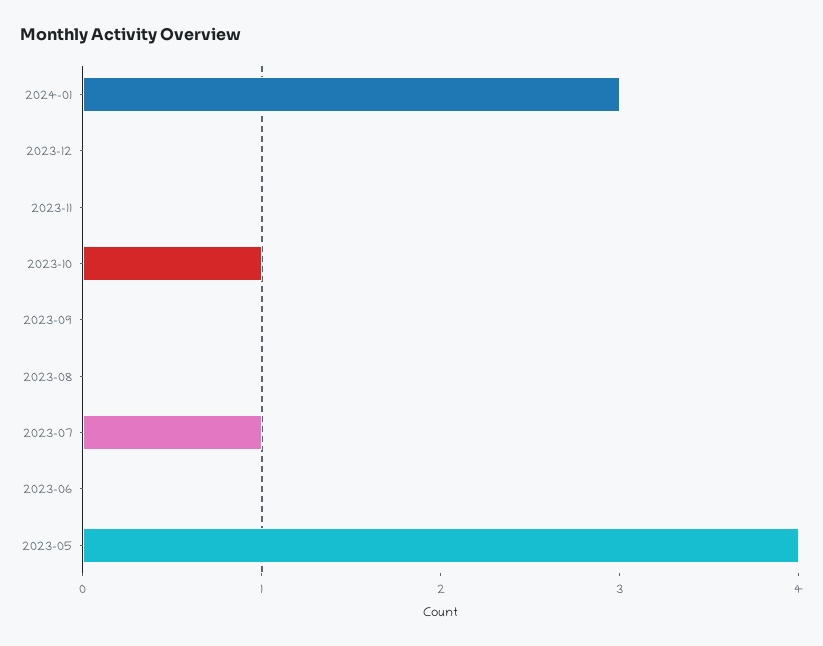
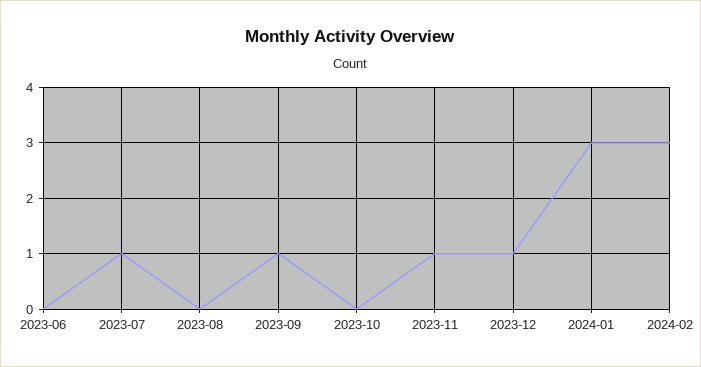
2023-12: 0 -> 1
2023-11: 0 -> 1
2023-10: 1 -> 0
2023-09: 0 -> 1
2023-05: 4 -> none
2024-02: none -> 3

